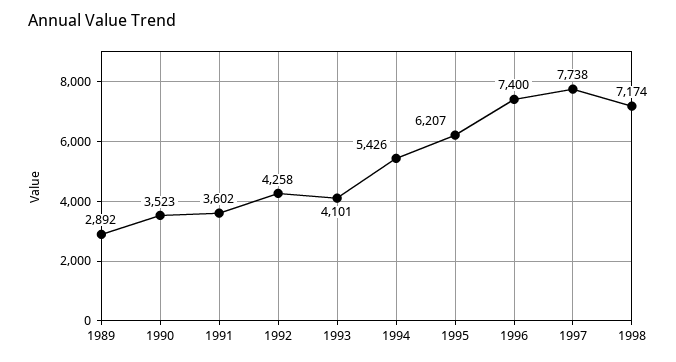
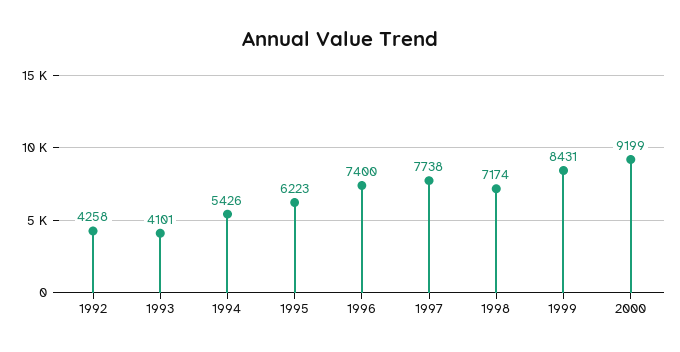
1989: 2892 -> none
1990: 3523 -> none
1991: 3602 -> none
1995: 6207 -> 6223
1999: none -> 8431
2000: none -> 9199

